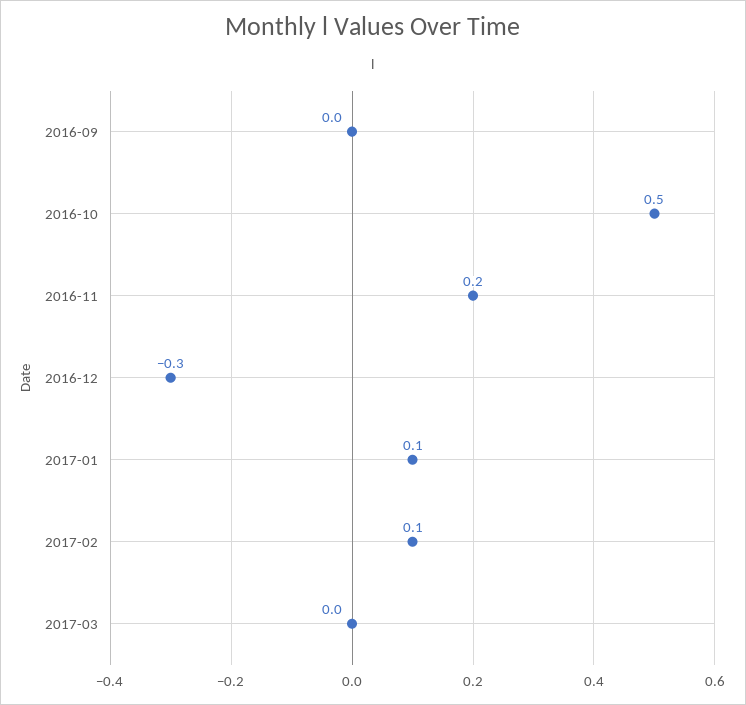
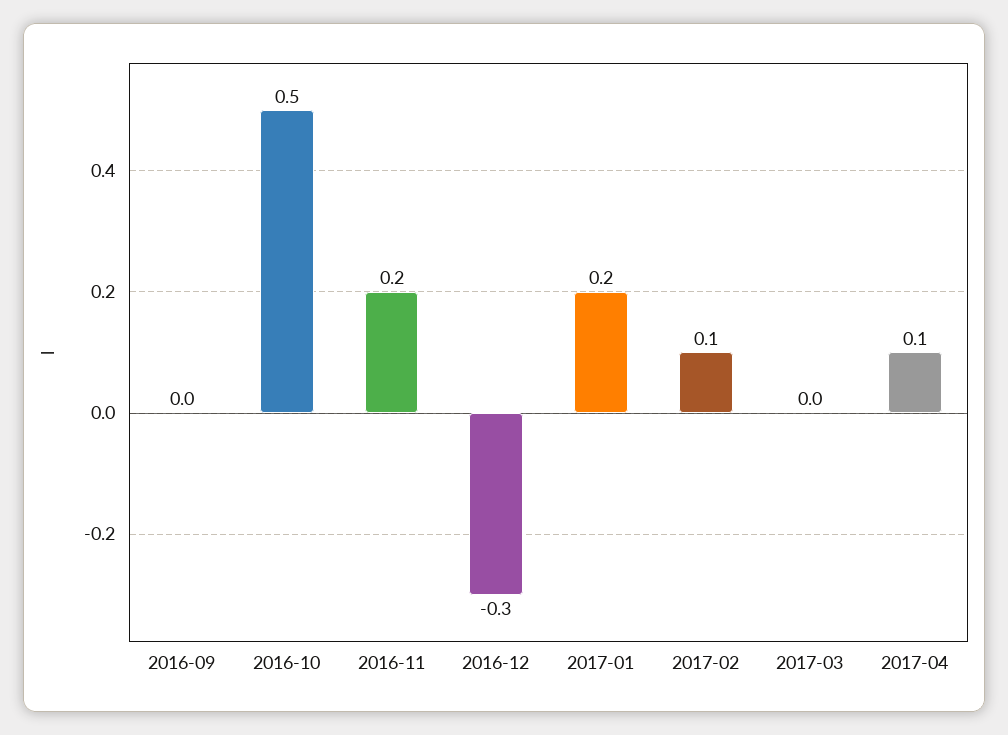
2017-01: 0.1 -> 0.2
2017-04: none -> 0.1

